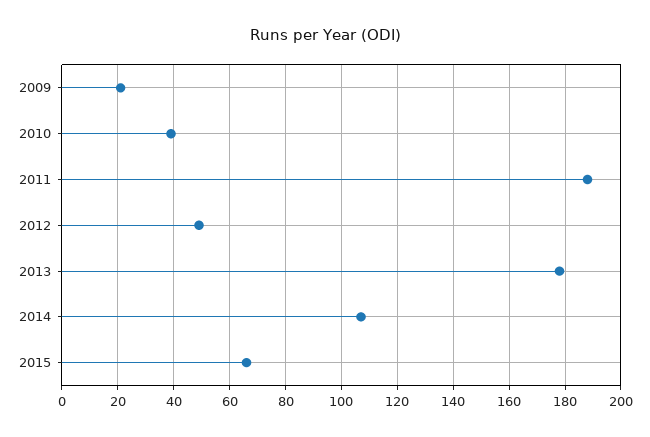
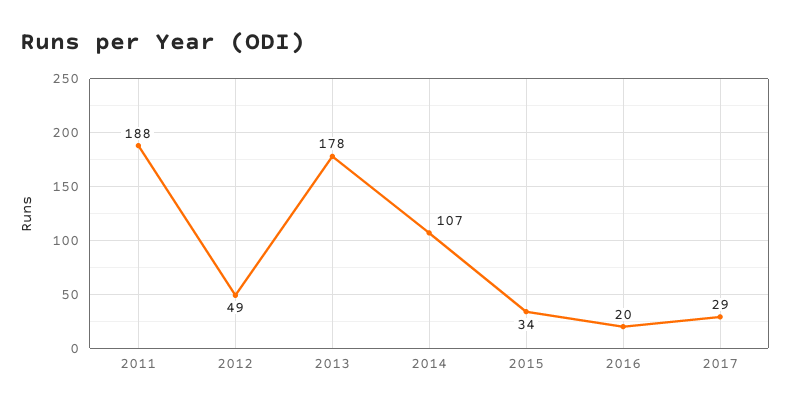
2009: 20 -> none
2010: 40 -> none
2015: 65 -> 34
2016: none -> 20
2017: none -> 29

